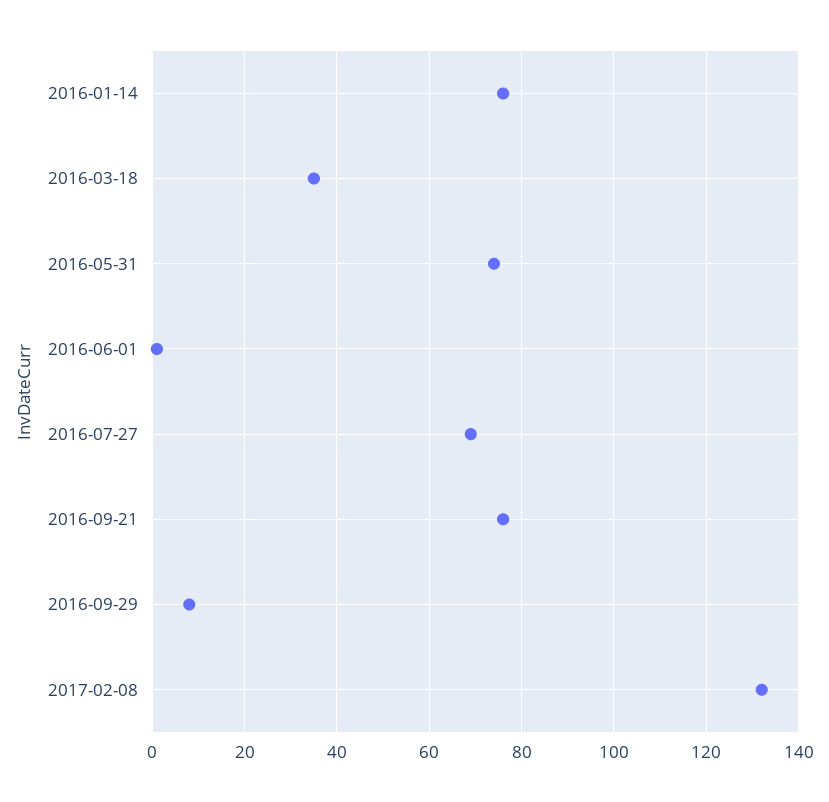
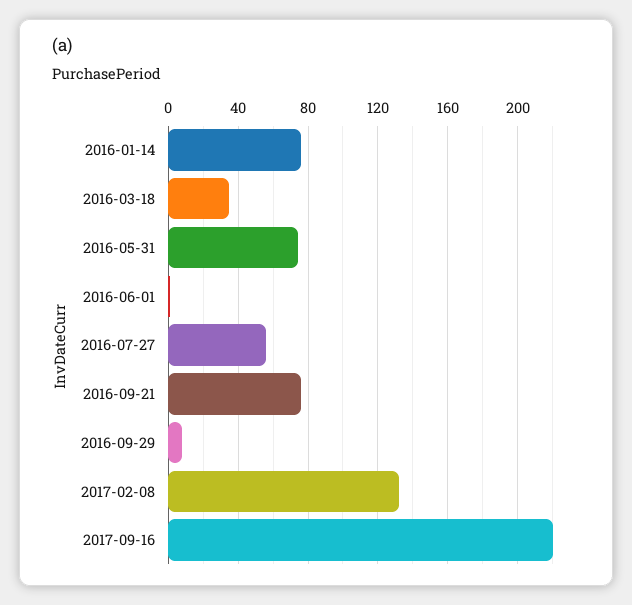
2016-07-27: 70 -> 55
2017-09-16: none -> 220

